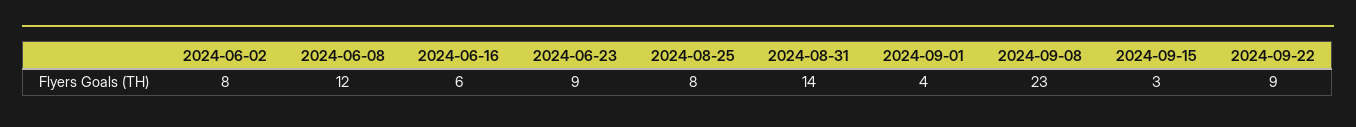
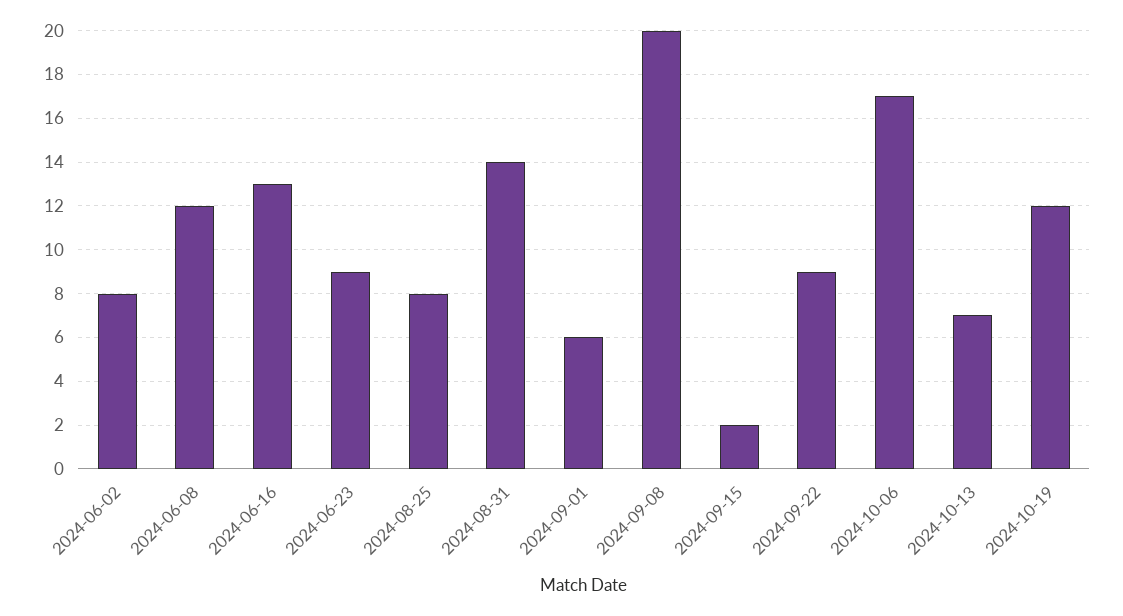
2024-06-16: 6 -> 13
2024-09-01: 4 -> 6
2024-09-08: 23 -> 20
2024-09-15: 3 -> 2
2024-10-06: none -> 17
2024-10-13: none -> 7
2024-10-19: none -> 12

